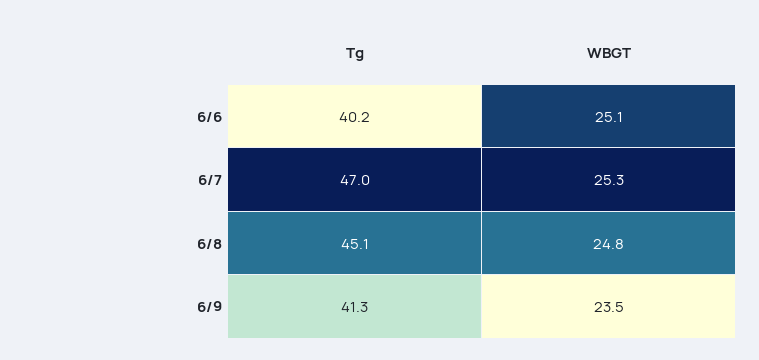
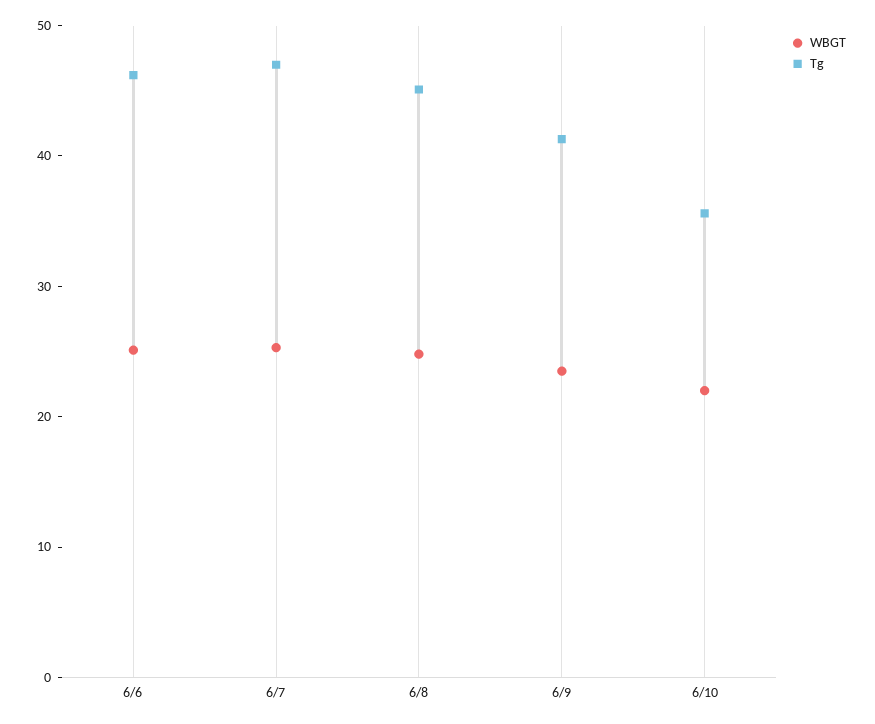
Tg, 6/6: 40.2 -> 46
WBGT, 6/10: none -> 22
Tg, 6/10: none -> 36

